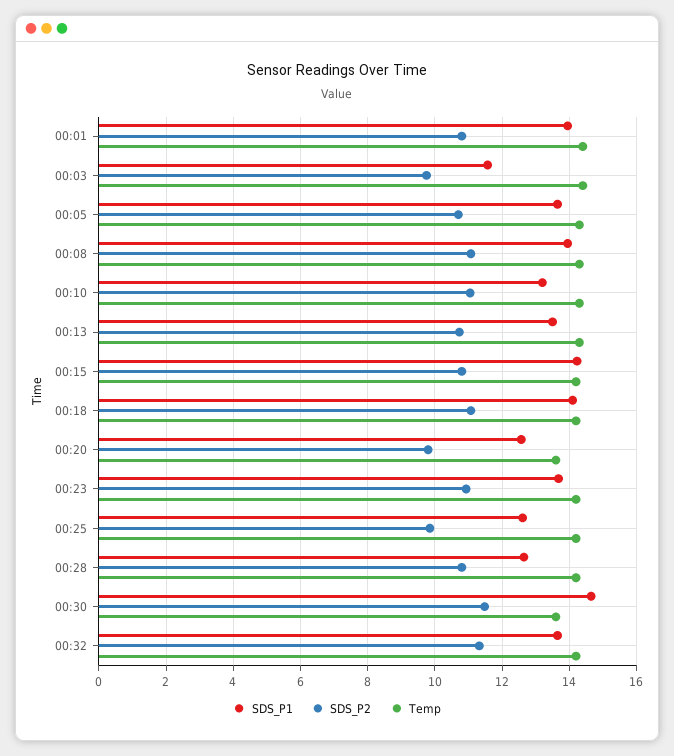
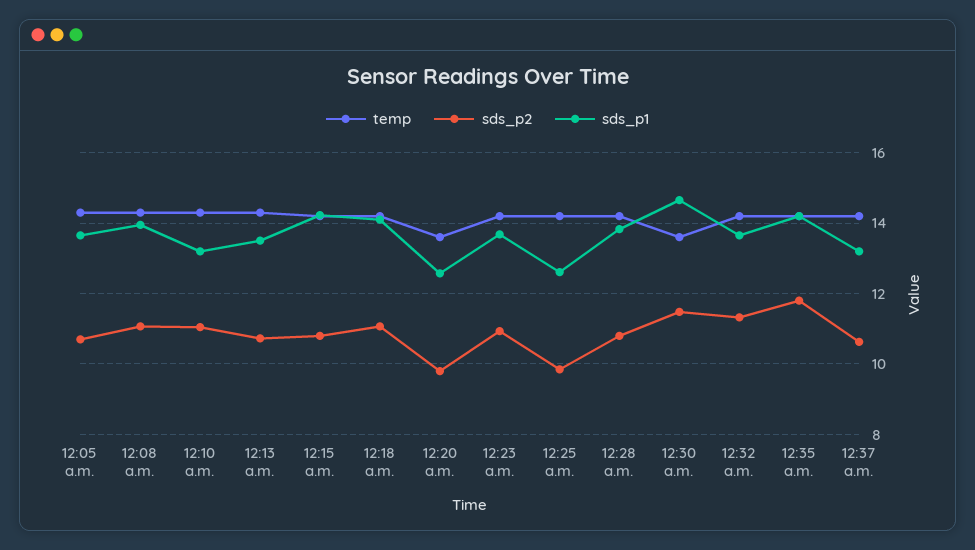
SDS_P1, 00:01: 14 -> none
SDS_P2, 00:01: 10.8 -> none
Temp, 00:01: 14.4 -> none
SDS_P1, 00:03: 11.6 -> none
SDS_P2, 00:03: 9.8 -> none
Temp, 00:03: 14.4 -> none
SDS_P1, 00:28: 12.6 -> 13.8
Temp, 12:35 a.m.: none -> 14.2
SDS_P2, 12:35 a.m.: none -> 11.8
SDS_P1, 12:35 a.m.: none -> 14.2
Temp, 12:37 a.m.: none -> 14.2
SDS_P2, 12:37 a.m.: none -> 10.6
SDS_P1, 12:37 a.m.: none -> 13.2

